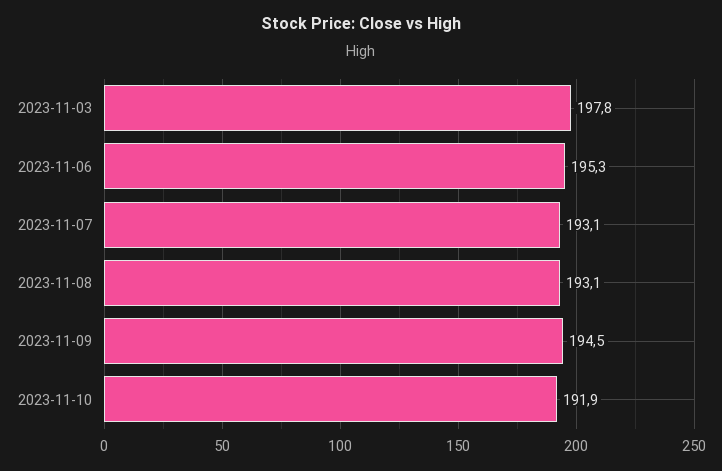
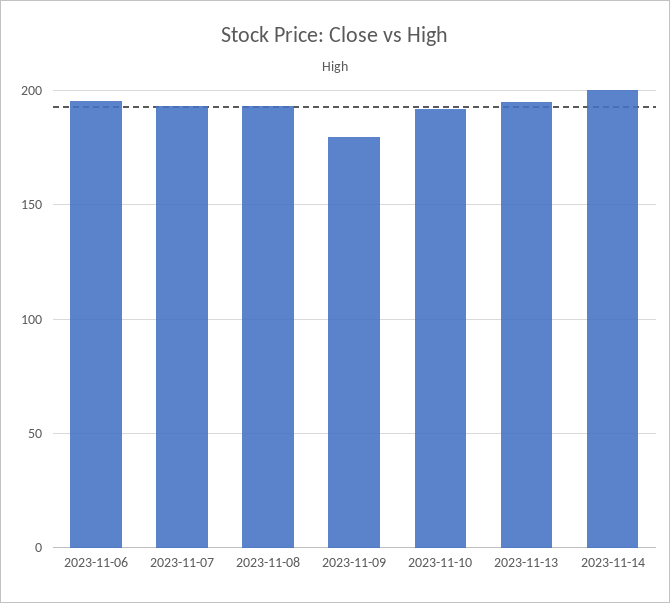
2023-11-03: 197.8 -> none
2023-11-09: 194.5 -> 180
2023-11-13: none -> 195
2023-11-14: none -> 200

